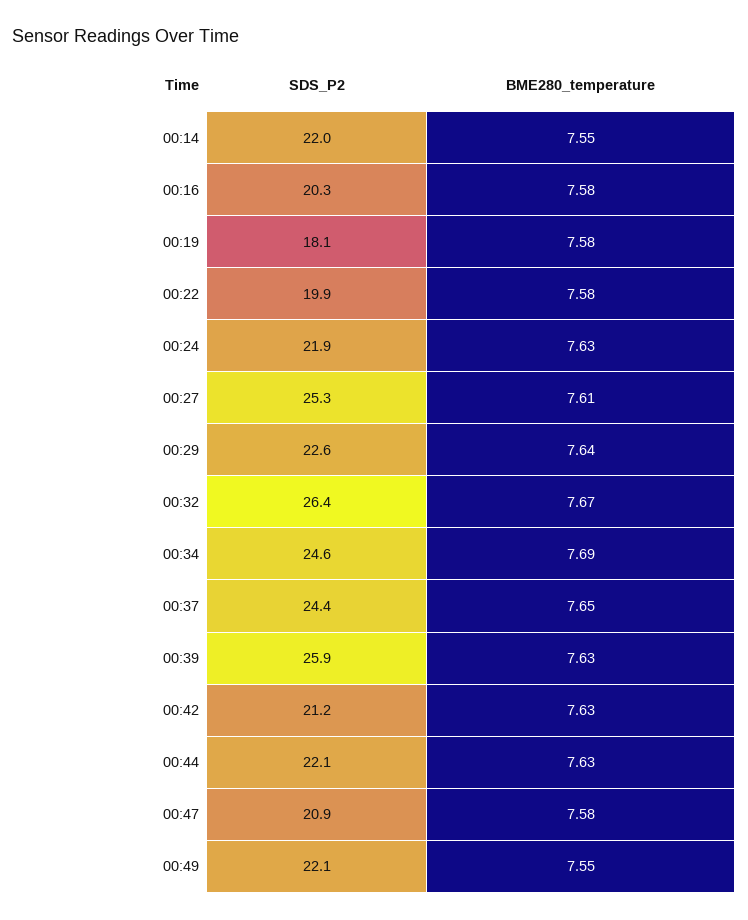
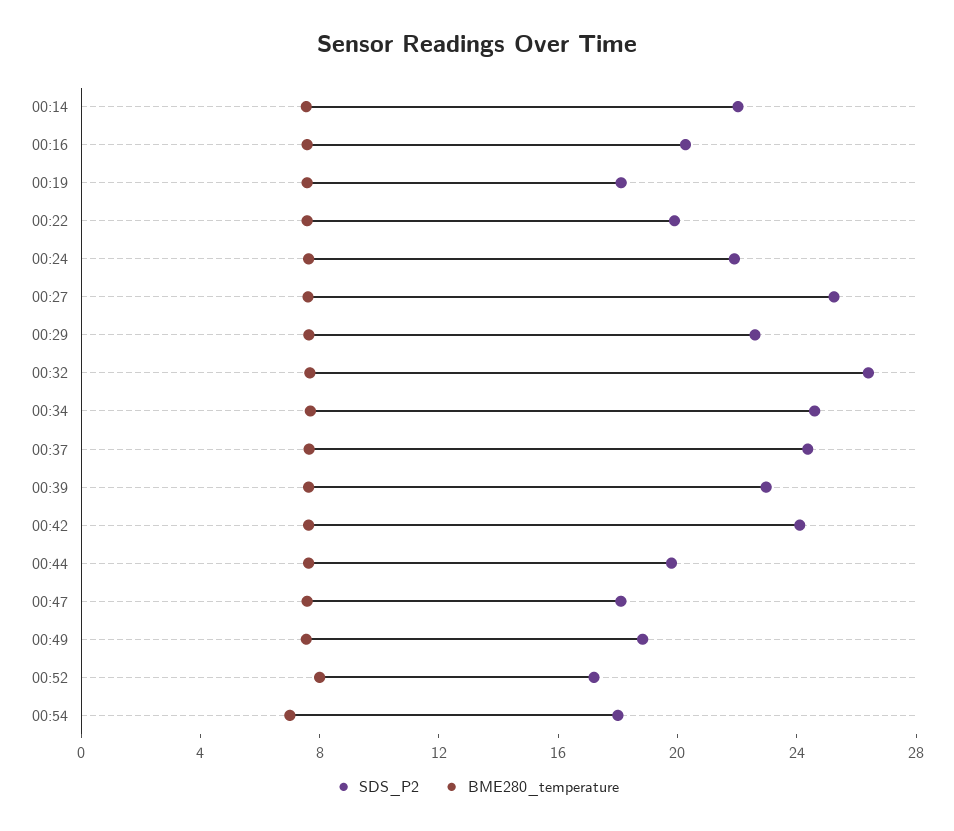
SDS_P2, 00:39: 25.9 -> 23
SDS_P2, 00:42: 21.2 -> 24
SDS_P2, 00:44: 22.1 -> 20
SDS_P2, 00:47: 20.9 -> 18
SDS_P2, 00:49: 22.1 -> 19
SDS_P2, 00:52: none -> 17
BME280_temperature, 00:52: none -> 8
SDS_P2, 00:54: none -> 18
BME280_temperature, 00:54: none -> 7

